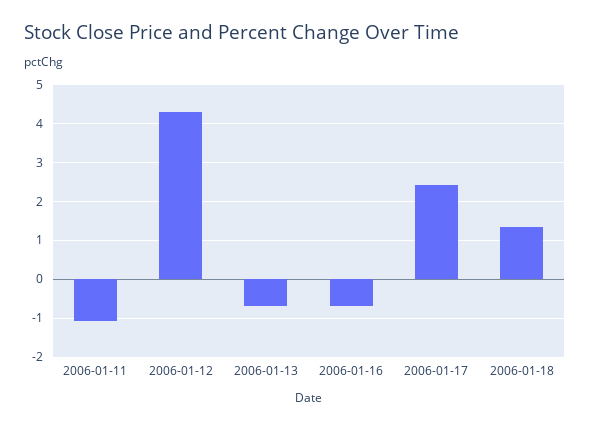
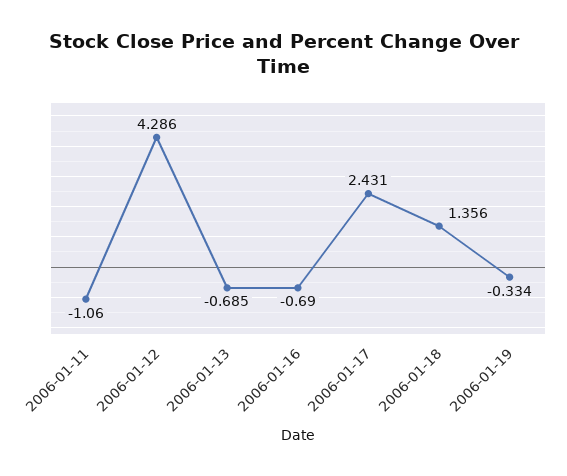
2006-01-19: none -> -0.334

